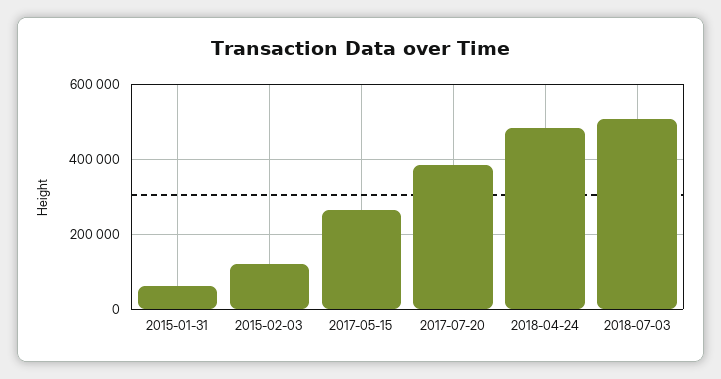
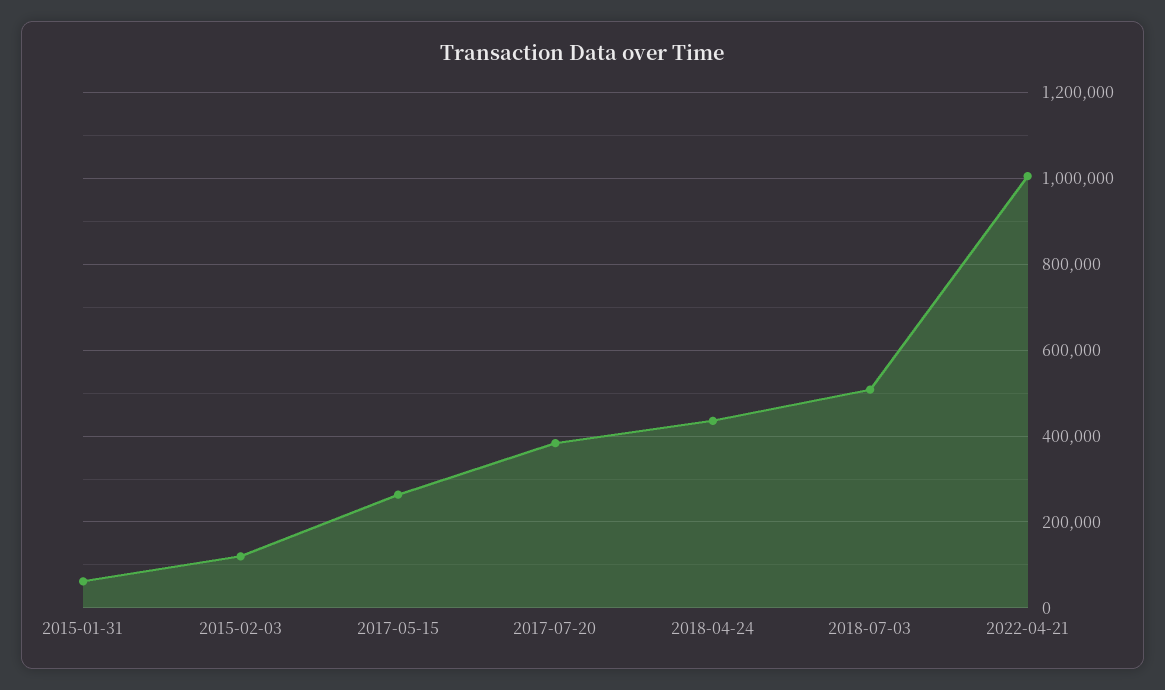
2018-04-24: 480000 -> 440000
2022-04-21: none -> 1000000

